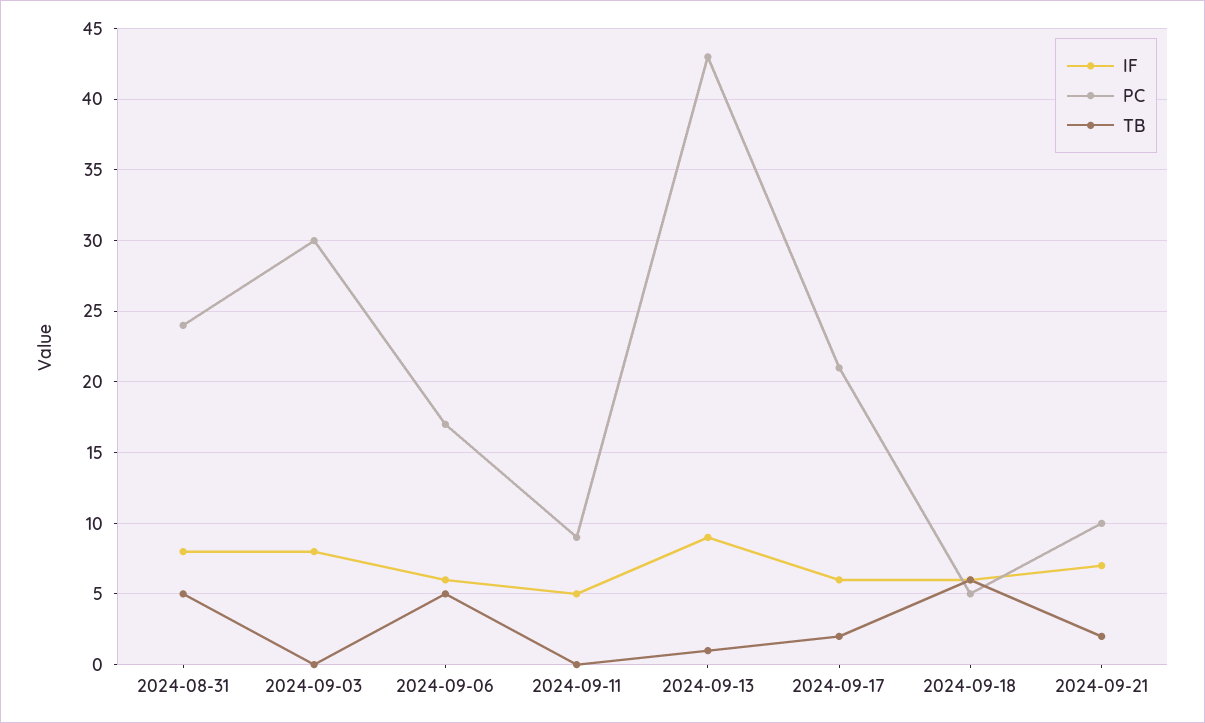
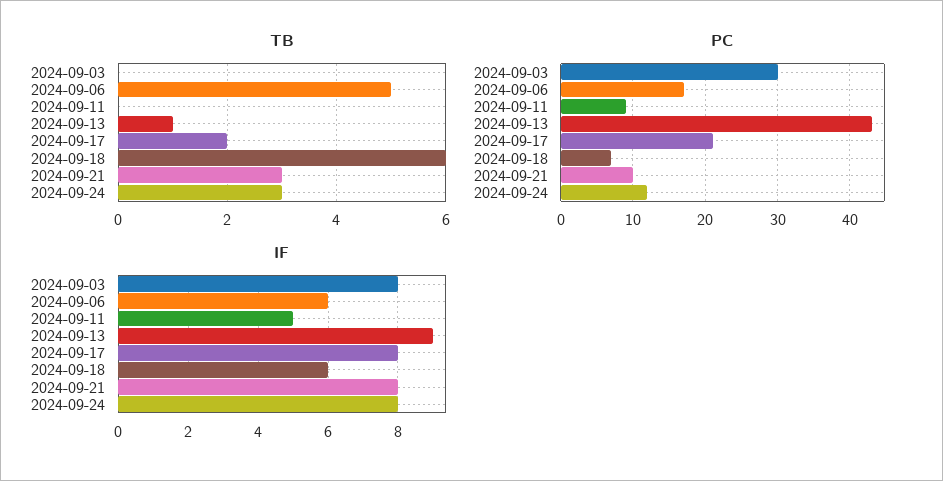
IF, 2024-08-31: 8 -> none
PC, 2024-08-31: 24 -> none
TB, 2024-08-31: 5 -> none
IF, 2024-09-17: 6 -> 8
PC, 2024-09-18: 5 -> 7
IF, 2024-09-21: 7 -> 8
TB, 2024-09-21: 2 -> 3
TB, 2024-09-24: none -> 3
PC, 2024-09-24: none -> 12
IF, 2024-09-24: none -> 8

